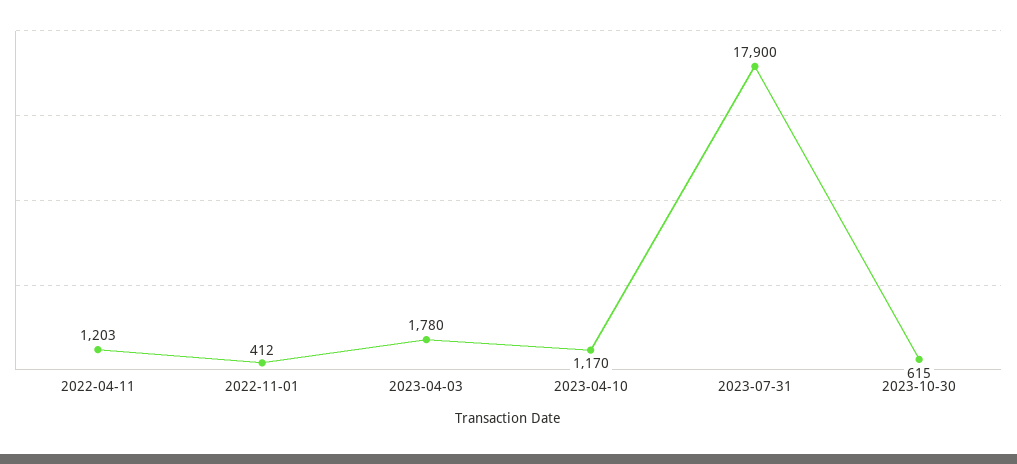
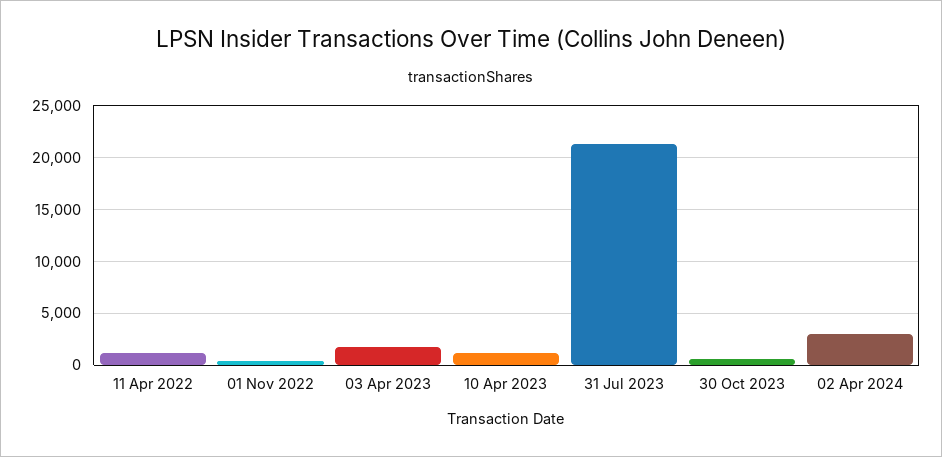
2023-07-31: 17900 -> 21000
02 Apr 2024: none -> 3000

